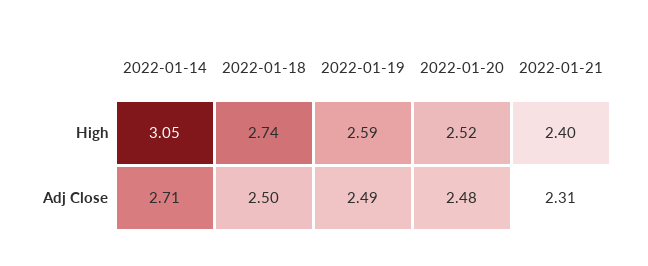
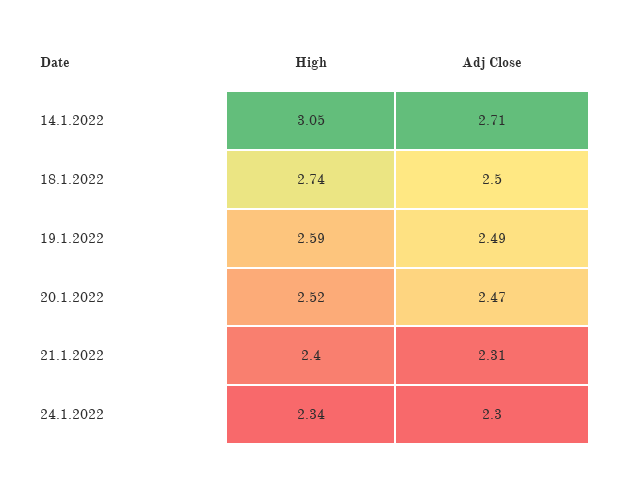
2022-01-20, Adj Close: 2.48 -> 2.47
24.1.2022, High: none -> 2.34
24.1.2022, Adj Close: none -> 2.3

